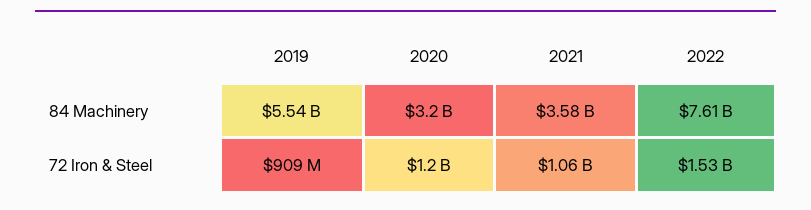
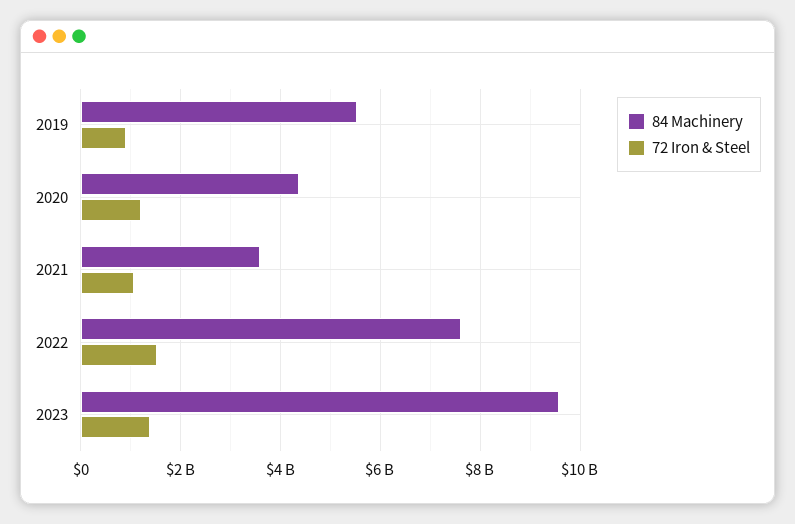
84 Machinery, 2020: 3200000000 -> 4400000000
84 Machinery, 2023: none -> 9600000000
72 Iron & Steel, 2023: none -> 1400000000

